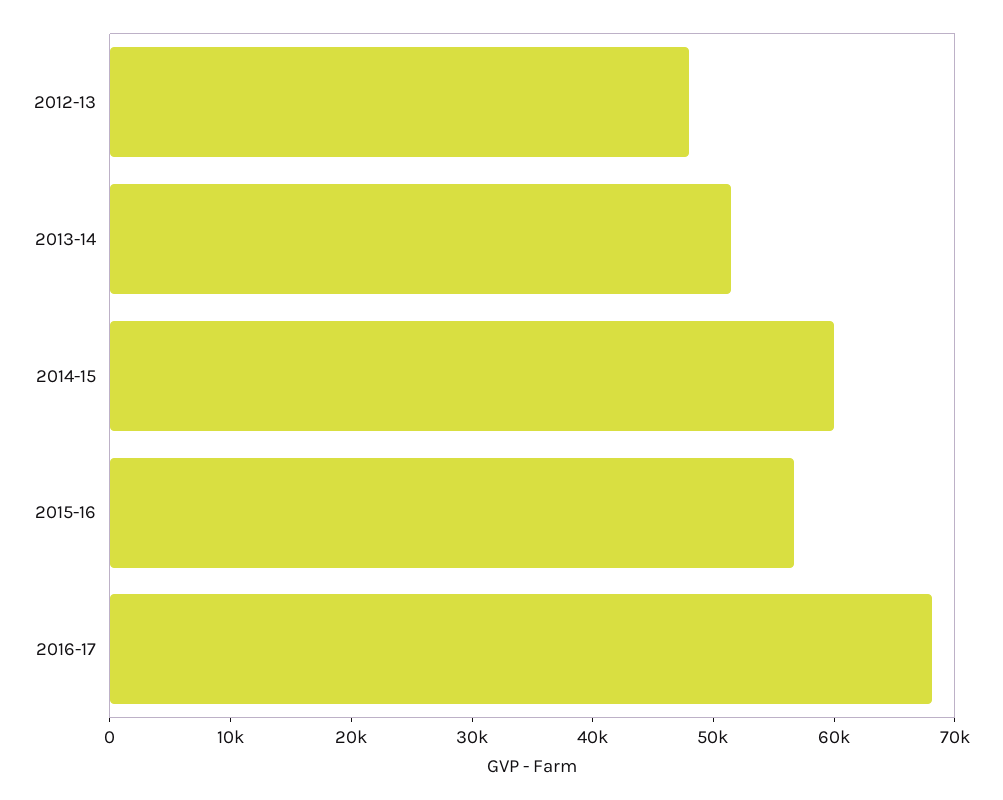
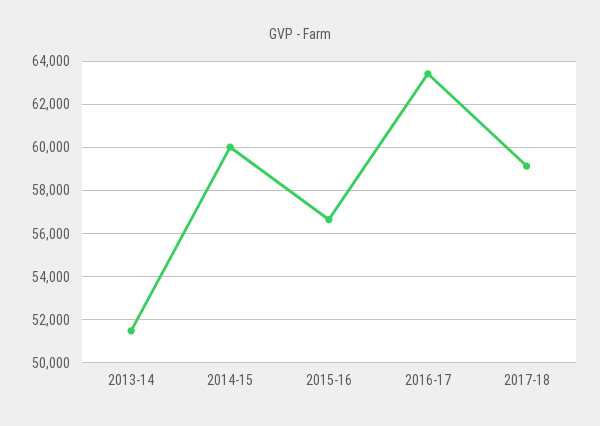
2012-13: 48000 -> none
2016-17: 68000 -> 63500
2017-18: none -> 59000

